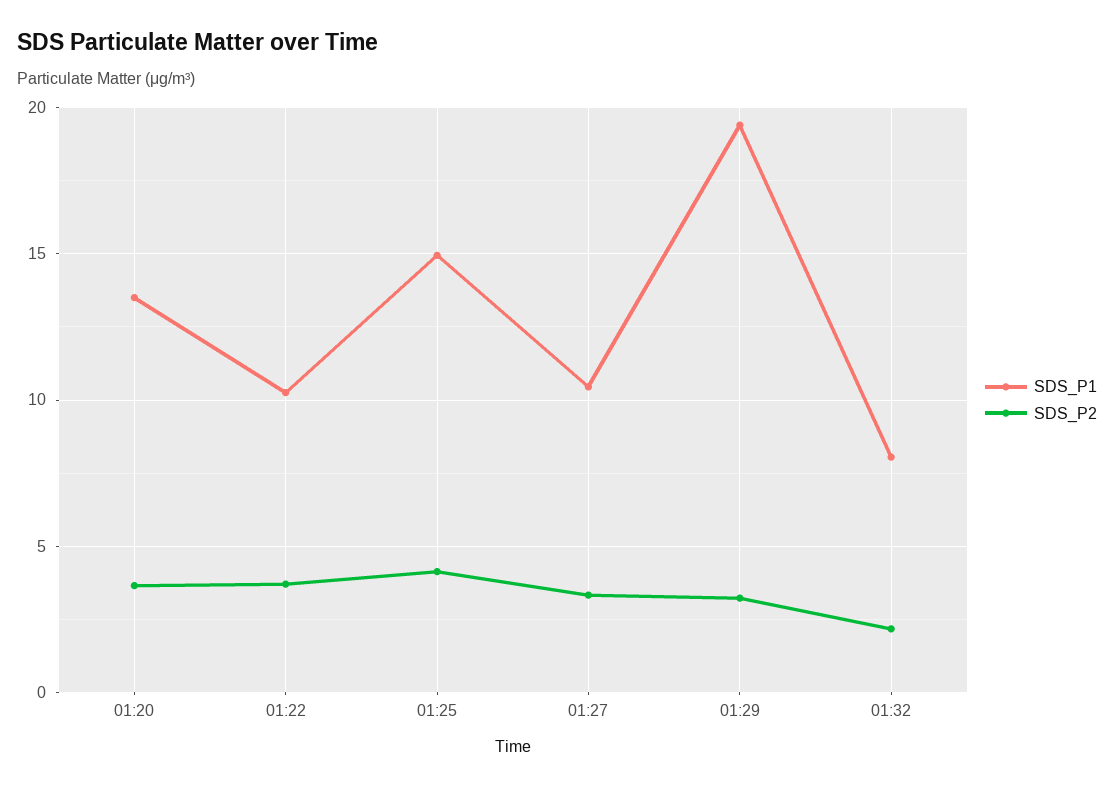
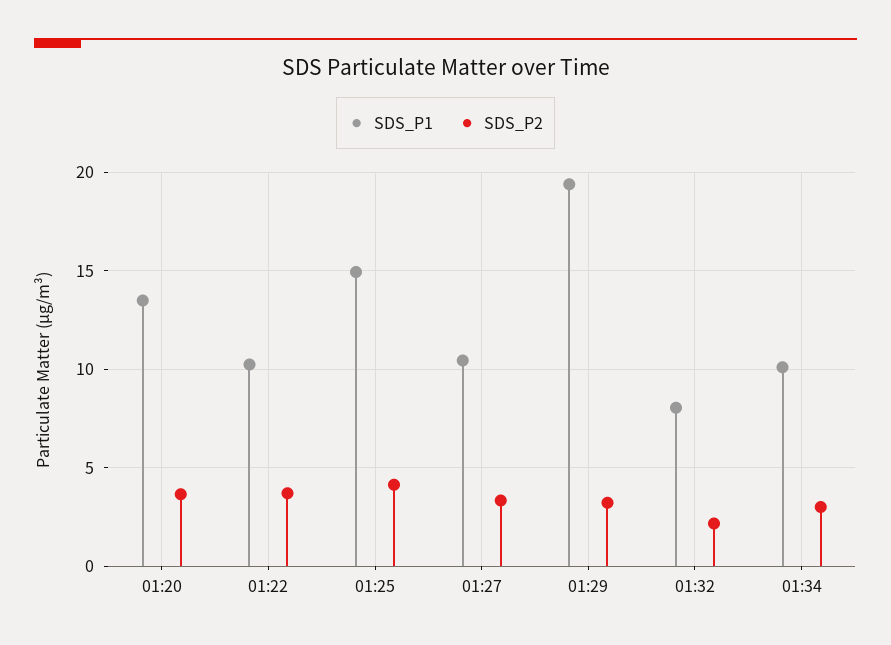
SDS_P1, 01:34: none -> 10
SDS_P2, 01:34: none -> 3

